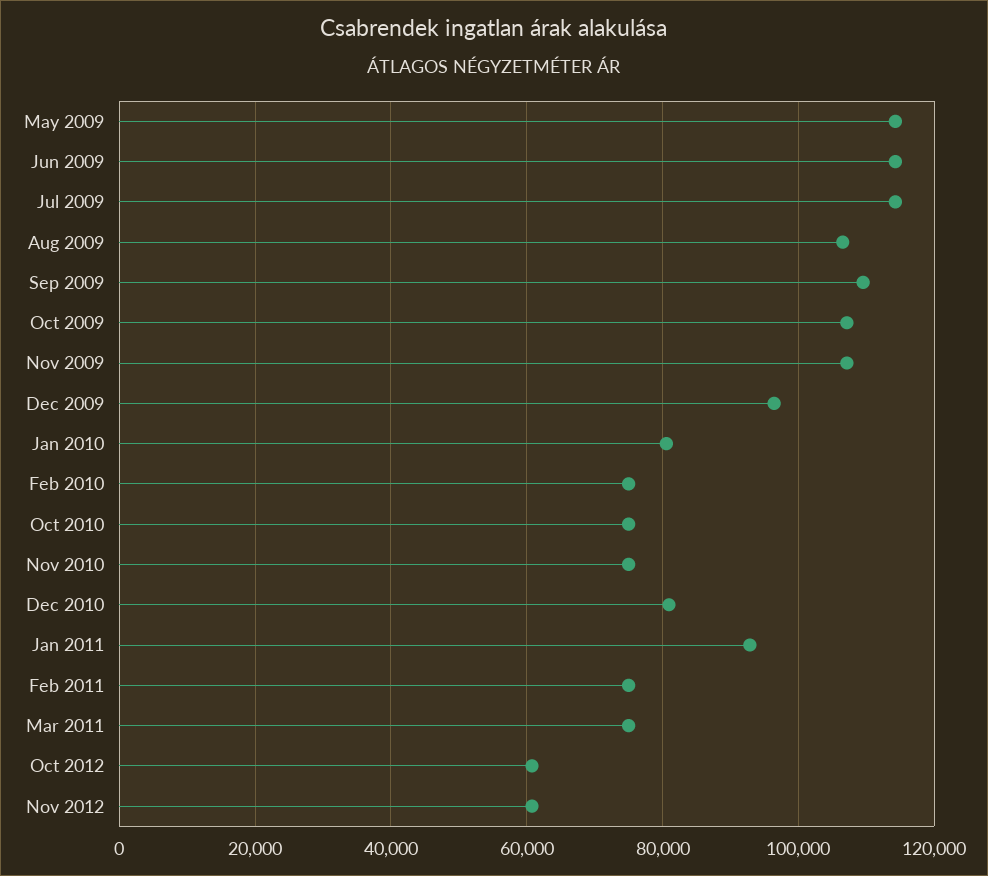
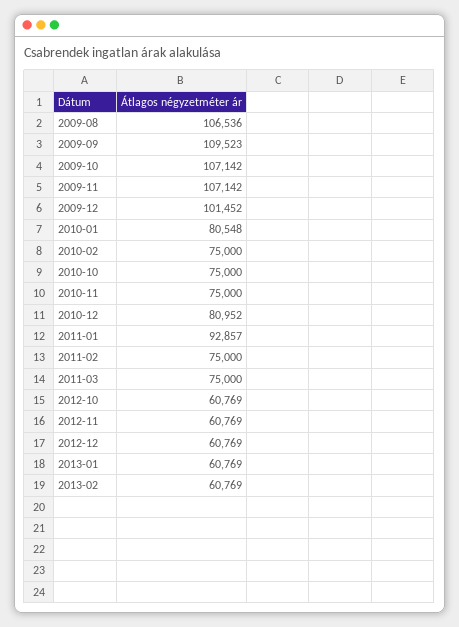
May 2009: 114000 -> none
Jun 2009: 114000 -> none
Jul 2009: 114000 -> none
Dec 2009: 96000 -> 101452
2012-12: none -> 60769
2013-01: none -> 60769
2013-02: none -> 60769

